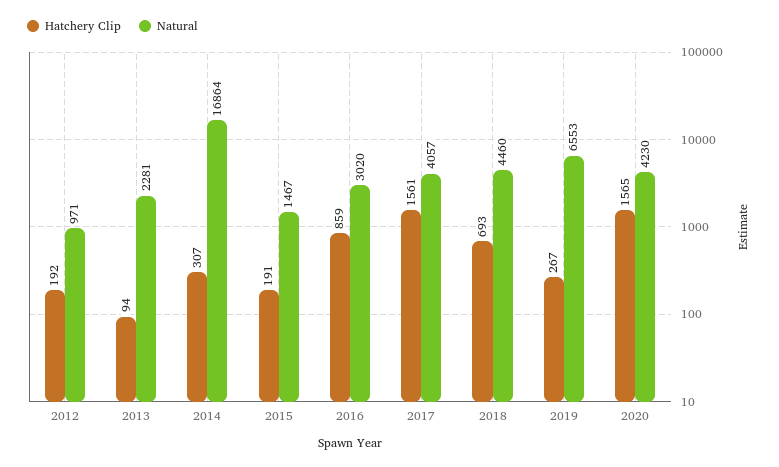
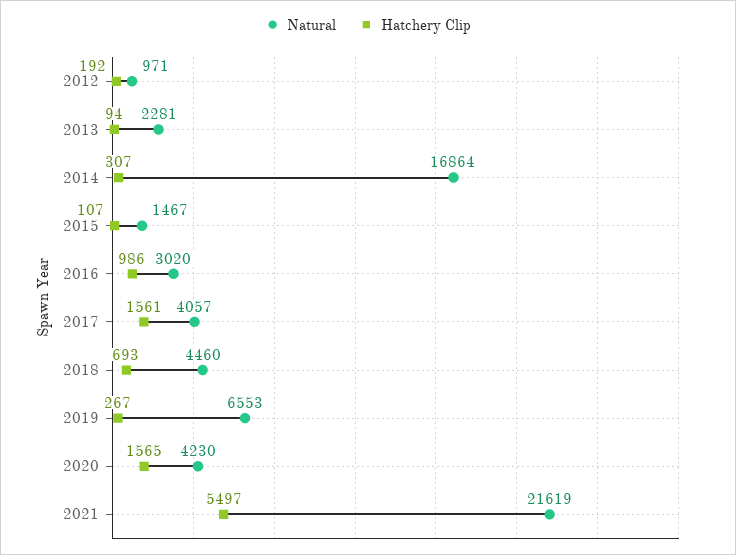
Hatchery Clip, 2015: 191 -> 107
Hatchery Clip, 2016: 859 -> 986
Natural, 2021: none -> 21619
Hatchery Clip, 2021: none -> 5497

